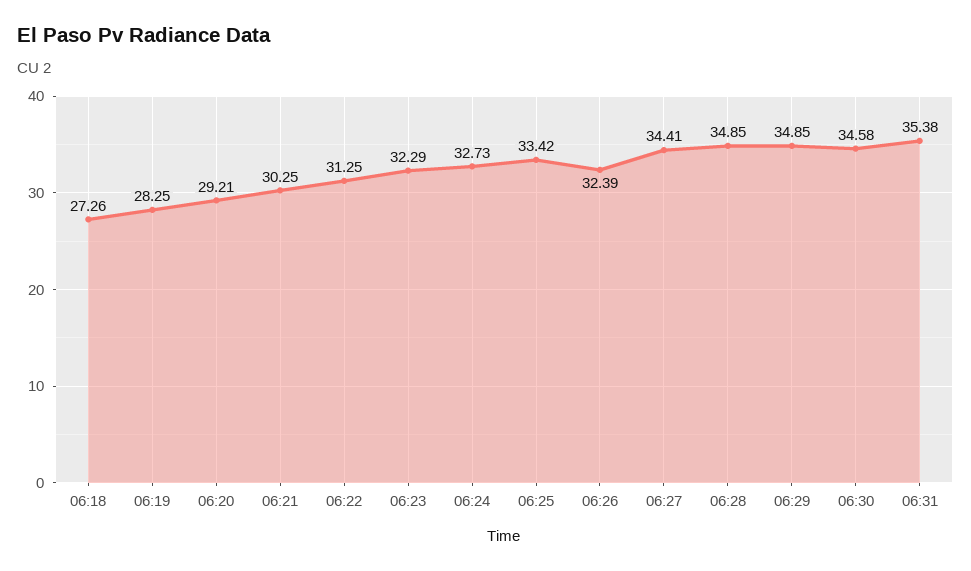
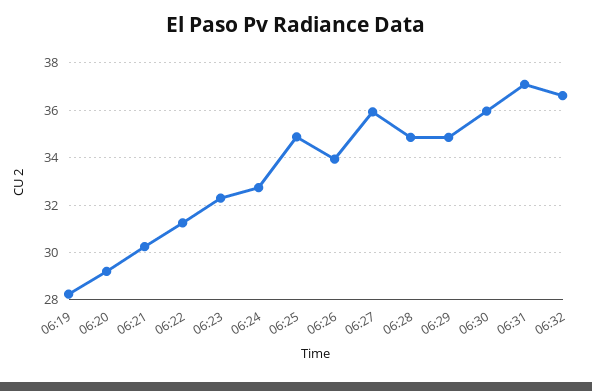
06:18: 27.26 -> none
06:25: 33.42 -> 35
06:26: 32.39 -> 34
06:27: 34.41 -> 36
06:30: 34.58 -> 36
06:31: 35.38 -> 37
06:32: none -> 36.5

